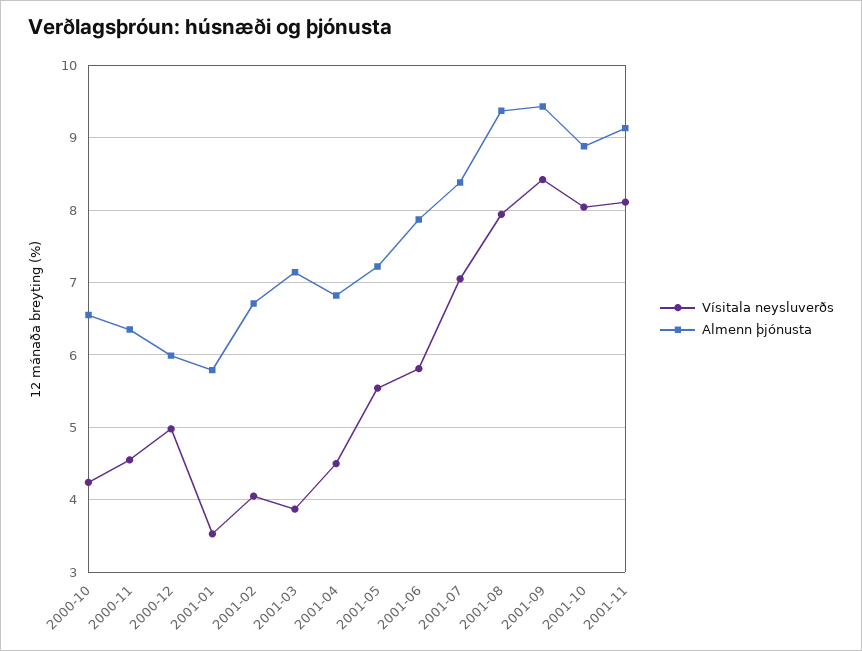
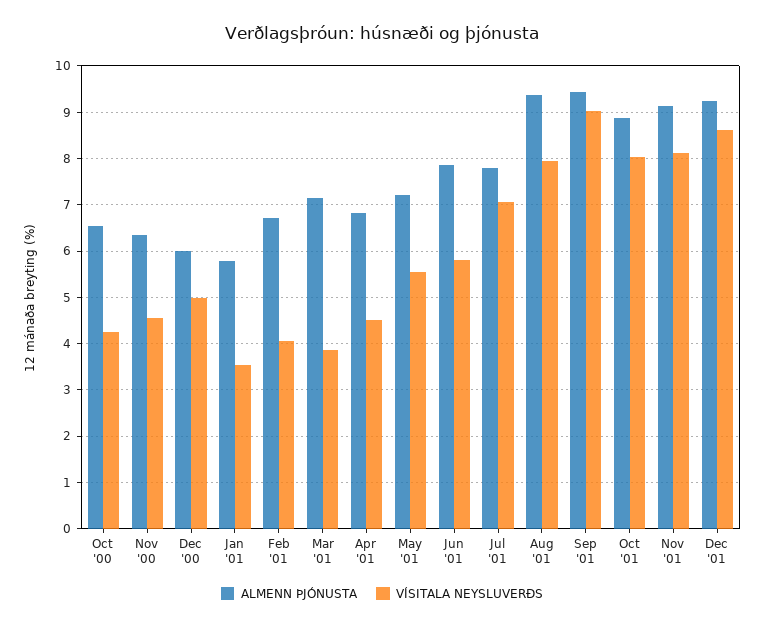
Almenn þjónusta, 2001-07: 8.4 -> 7.8
Vísitala neysluverðs, 2001-09: 8.4 -> 9
Almenn þjónusta, Dec '01: none -> 9.2
Vísitala neysluverðs, Dec '01: none -> 8.6

